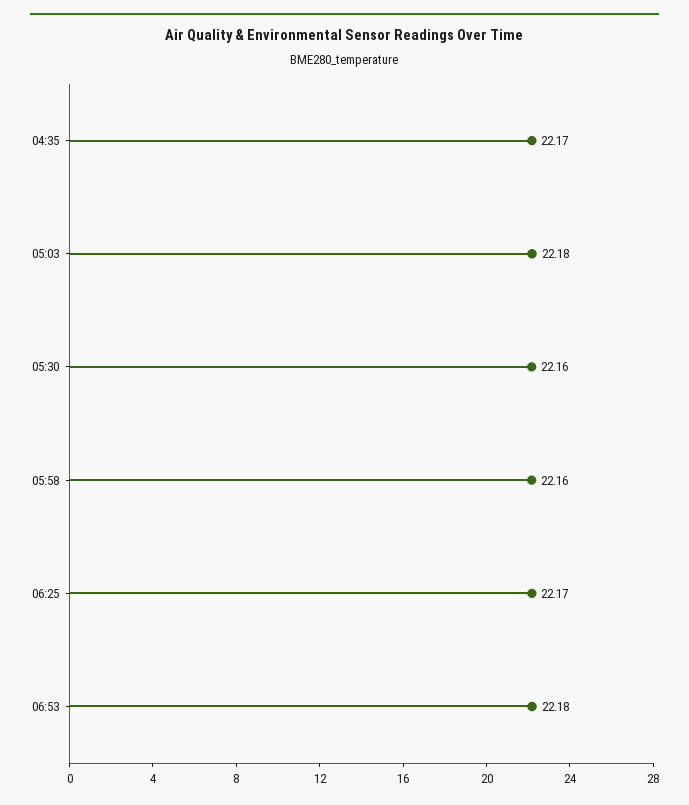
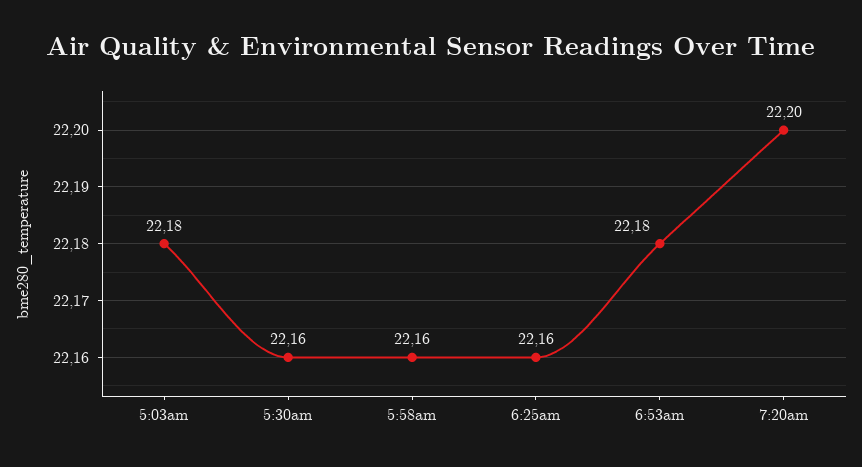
04:35: 22.17 -> none
06:25: 22.17 -> 22.16
7:20am: none -> 22.2

